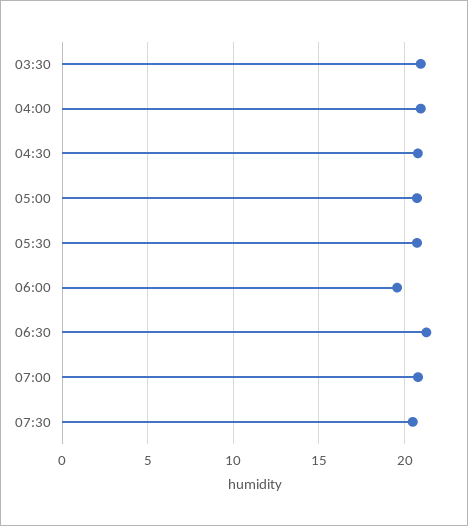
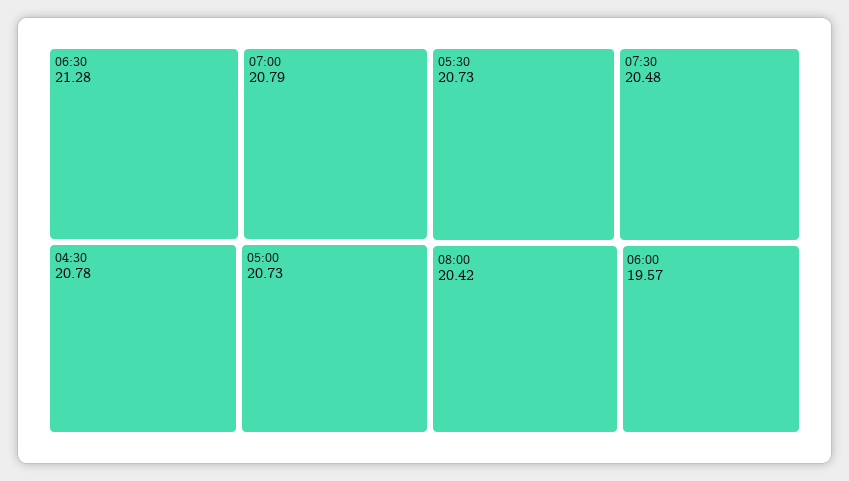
03:30: 21 -> none
04:00: 21 -> none
08:00: none -> 20.42

